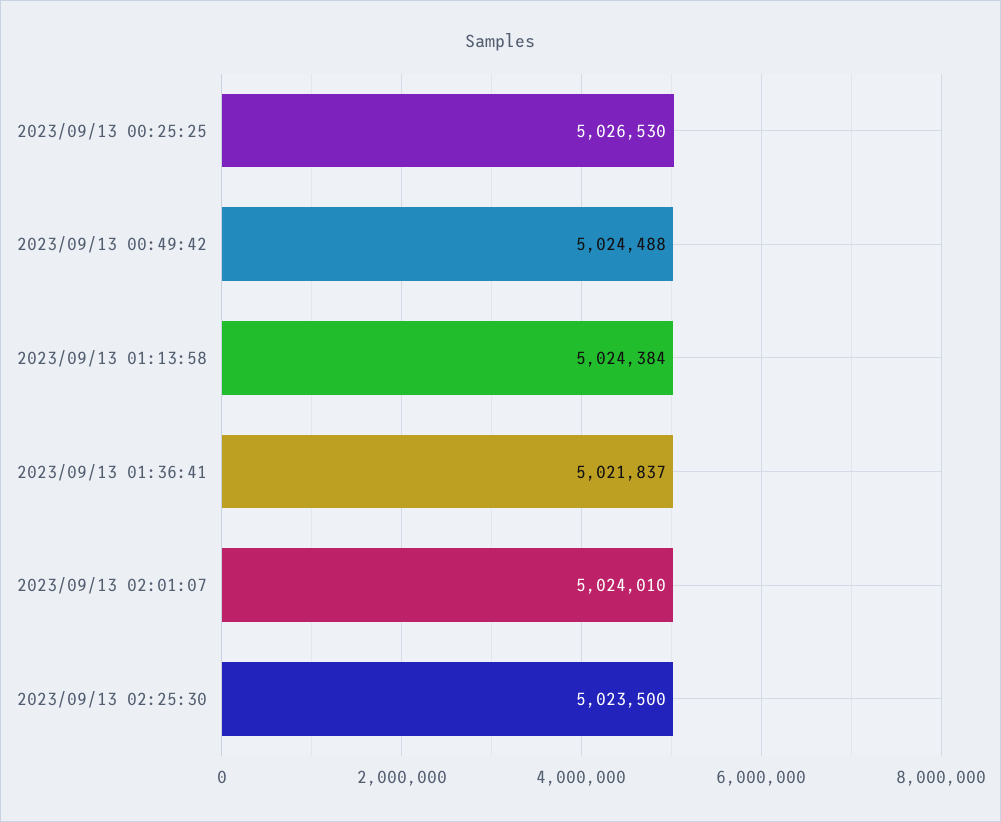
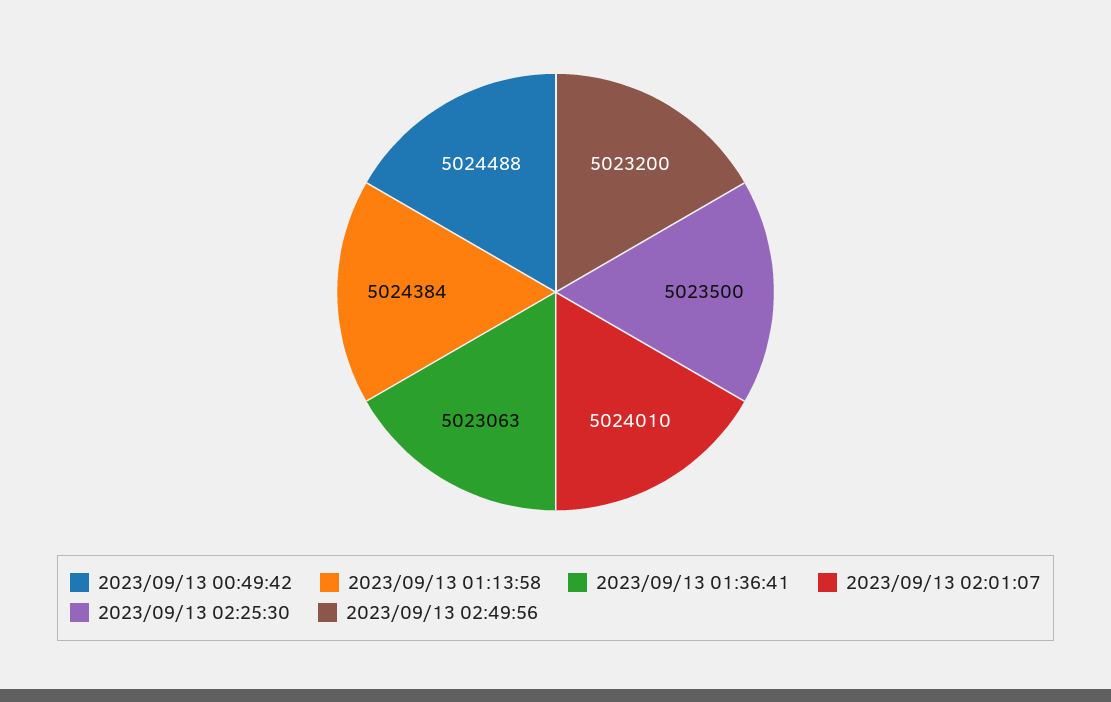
2023/09/13 00:25:25: 5026530 -> none
2023/09/13 01:36:41: 5021837 -> 5023063
2023/09/13 02:49:56: none -> 5023200

